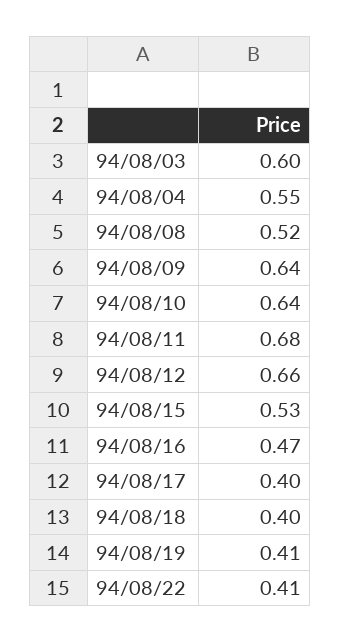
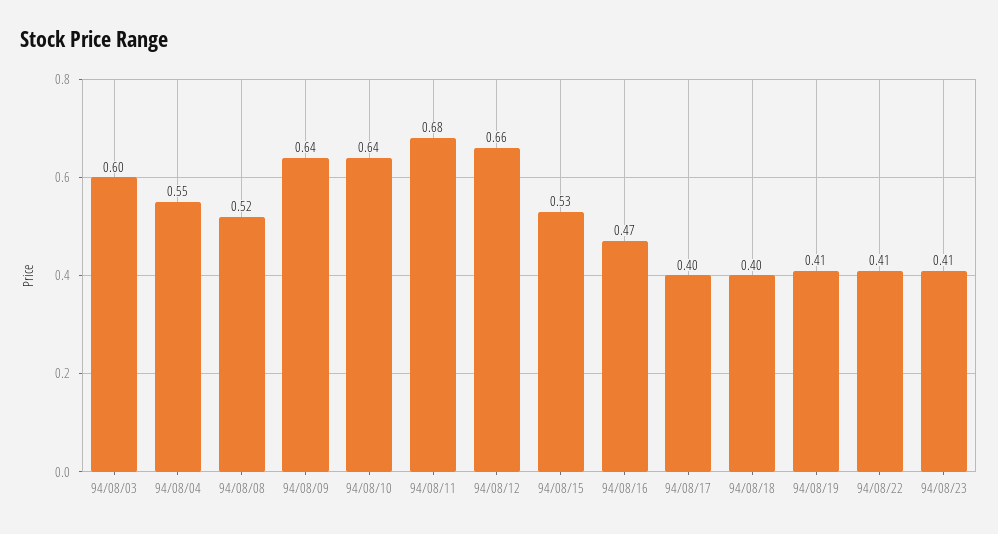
94/08/23: none -> 0.41

